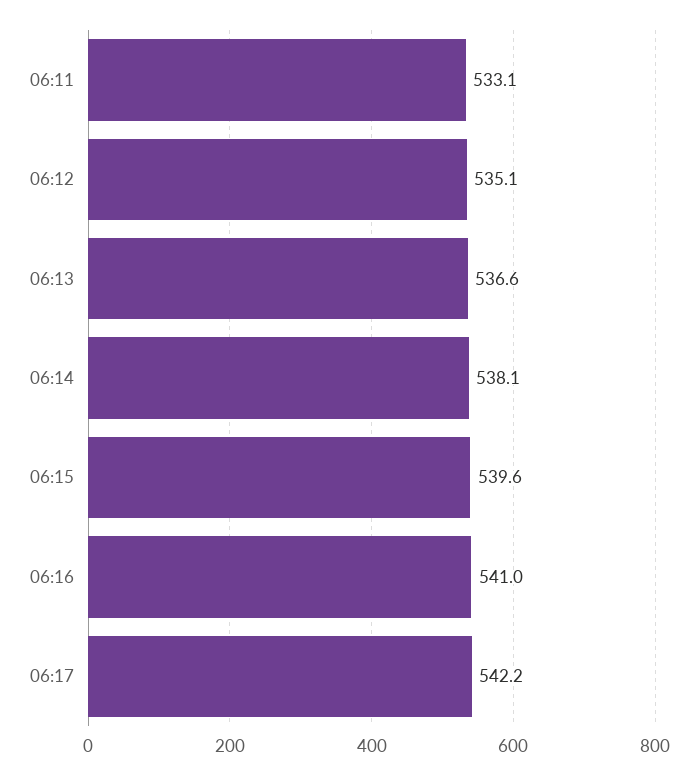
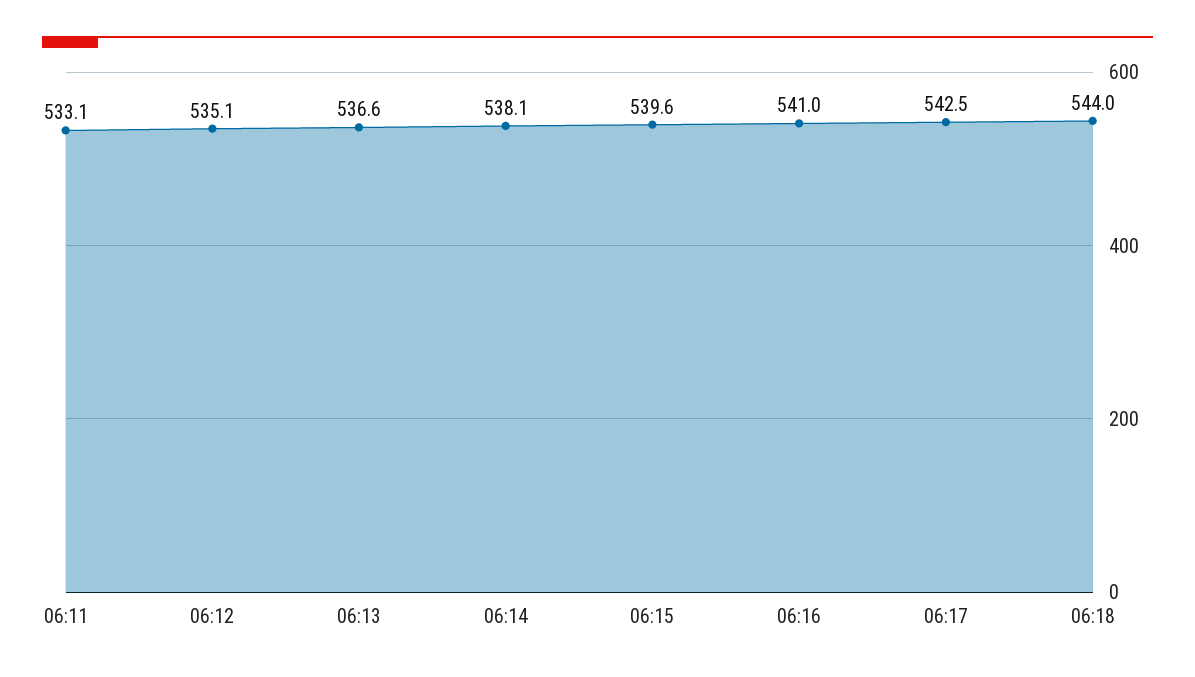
06:17: 542.2 -> 542.5
06:18: none -> 544

